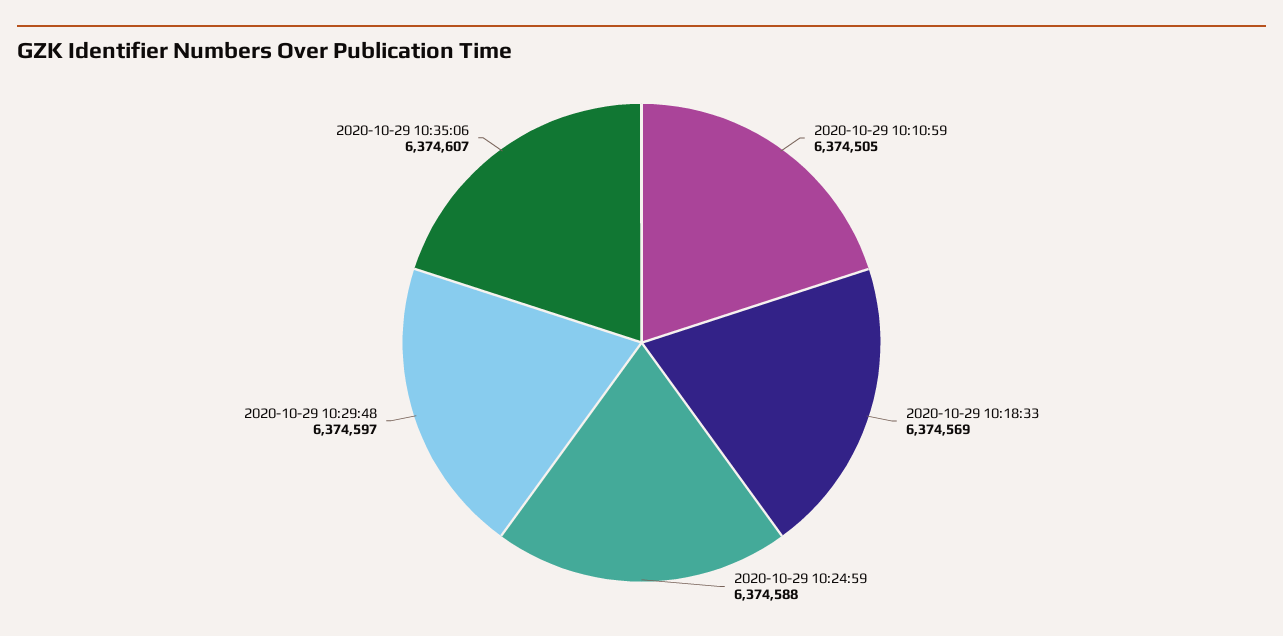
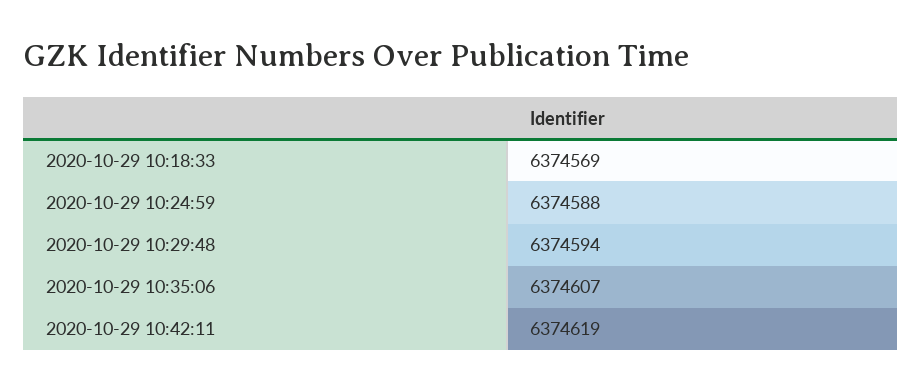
2020-10-29 10:10:59: 6374505 -> none
2020-10-29 10:29:48: 6374597 -> 6374594
2020-10-29 10:42:11: none -> 6374619

